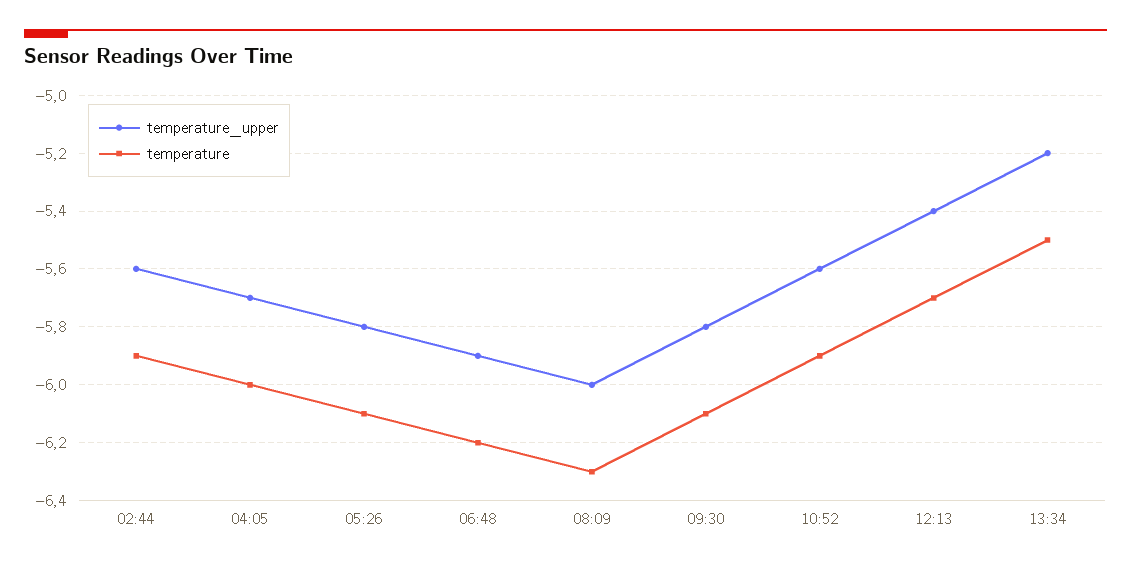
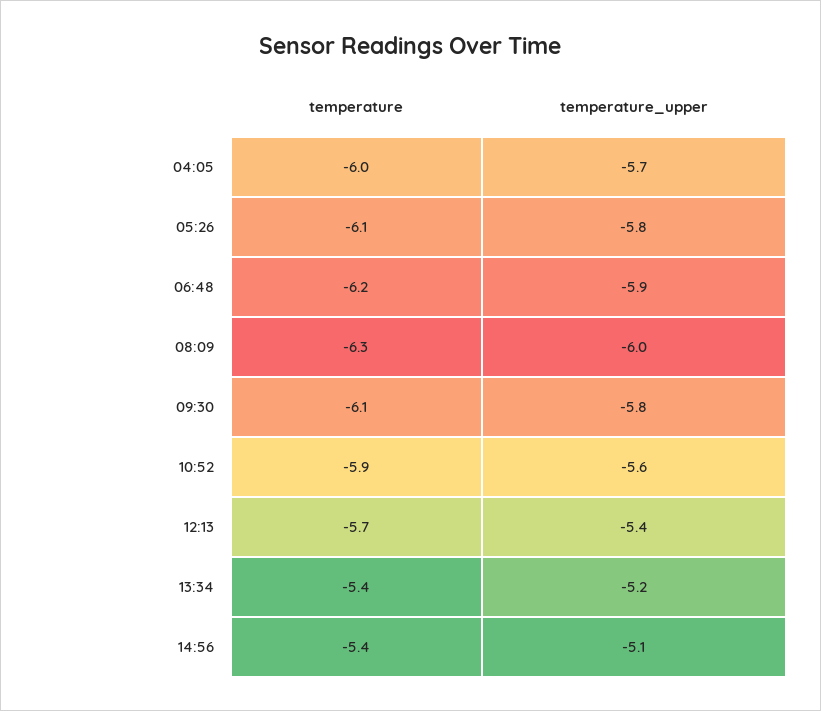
temperature_upper, 02:44: -5.6 -> none
temperature, 02:44: -5.9 -> none
temperature, 13:34: -5.5 -> -5.4
temperature, 14:56: none -> -5.4
temperature_upper, 14:56: none -> -5.1

